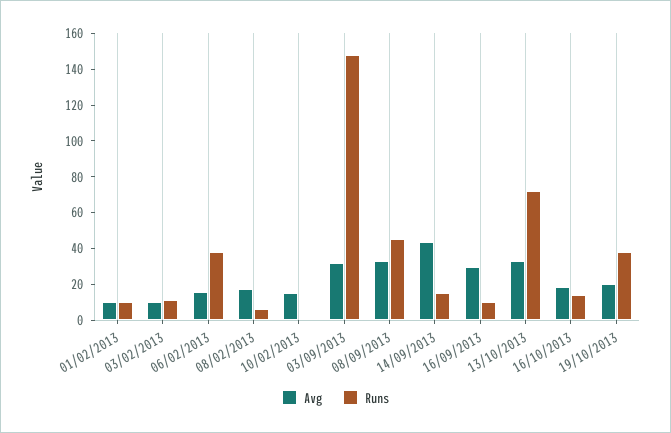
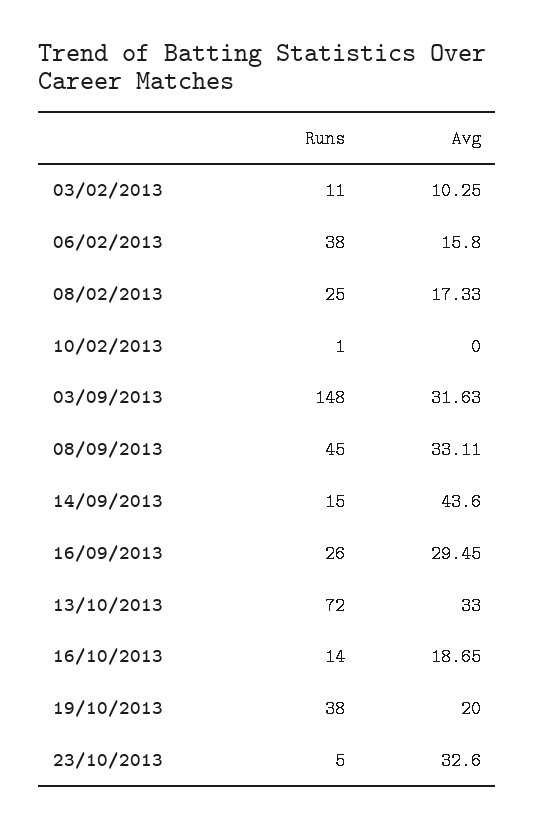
Avg, 01/02/2013: 10 -> none
Runs, 01/02/2013: 10 -> none
Runs, 08/02/2013: 5 -> 25
Avg, 10/02/2013: 15 -> 0
Runs, 16/09/2013: 10 -> 26
Runs, 23/10/2013: none -> 5
Avg, 23/10/2013: none -> 32.6

